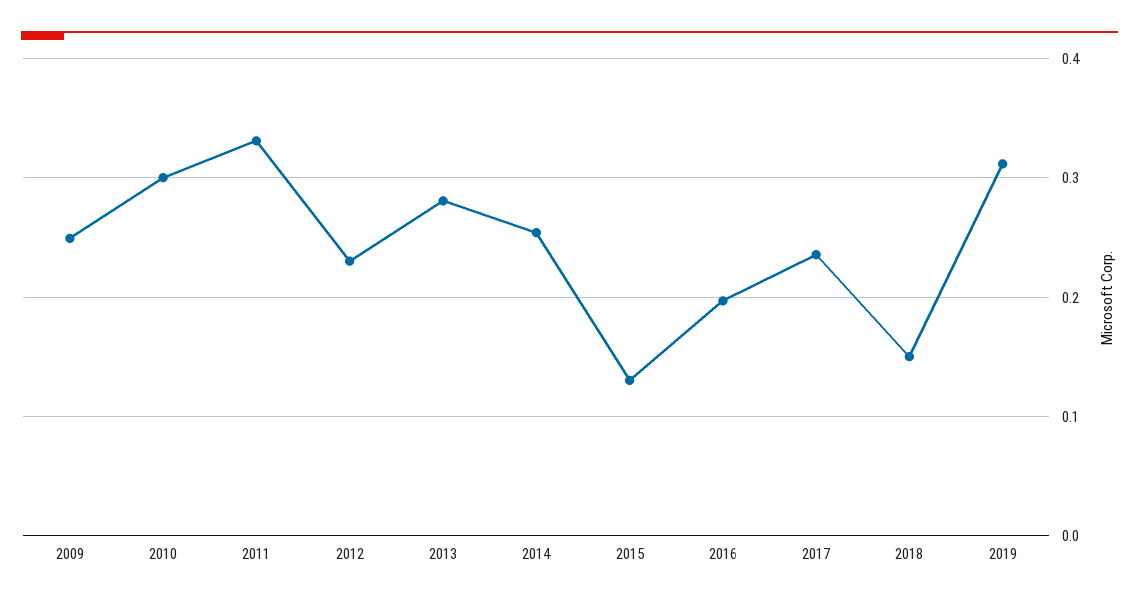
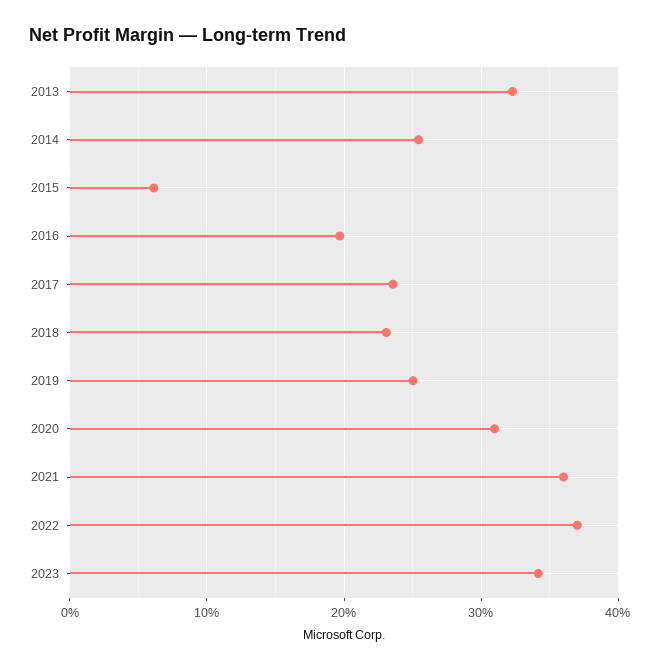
2009: 0.25 -> none
2010: 0.3 -> none
2011: 0.33 -> none
2012: 0.23 -> none
2013: 0.28 -> 0.32
2015: 0.13 -> 0.06
2018: 0.15 -> 0.23
2019: 0.31 -> 0.25
2020: none -> 0.31
2021: none -> 0.36
2022: none -> 0.37
2023: none -> 0.34

